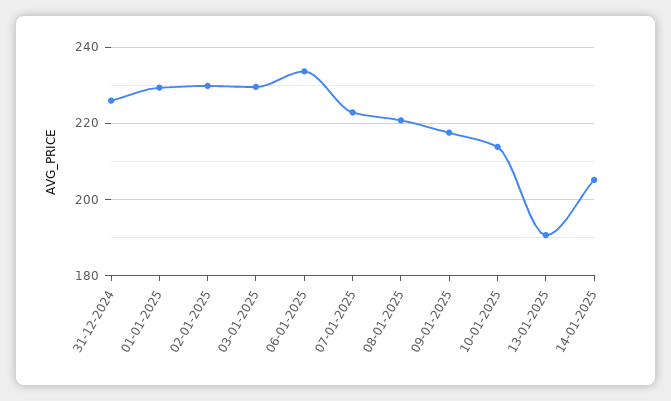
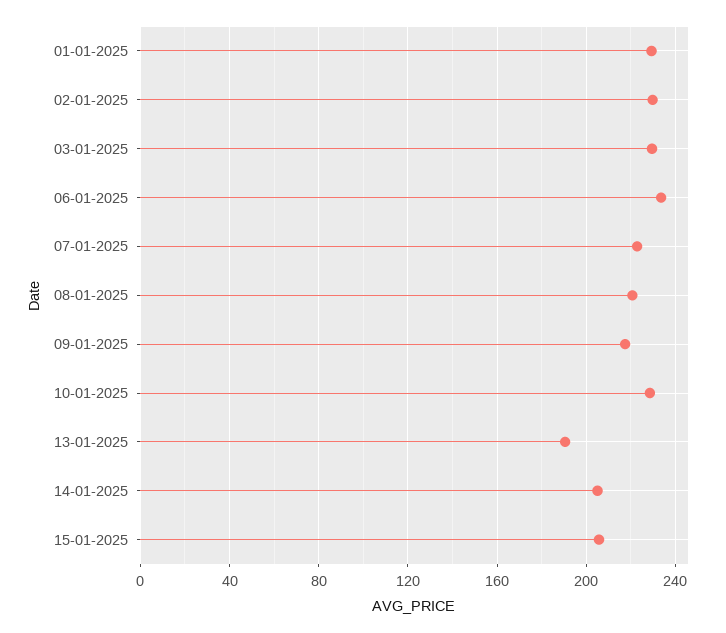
31-12-2024: 226 -> none
10-01-2025: 214 -> 230
15-01-2025: none -> 205

